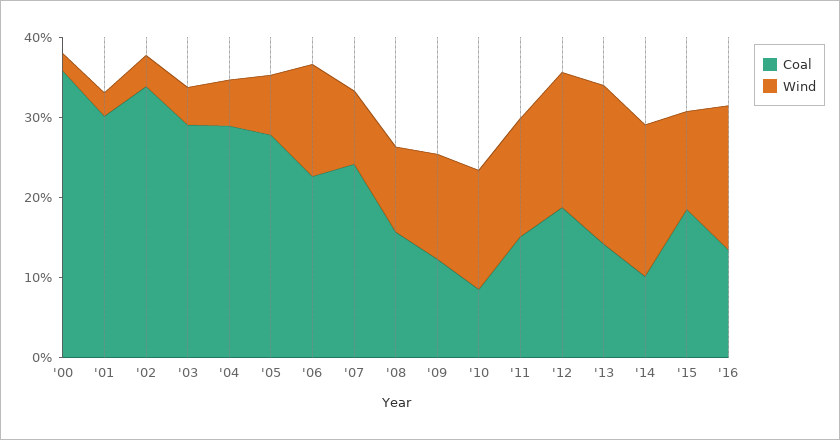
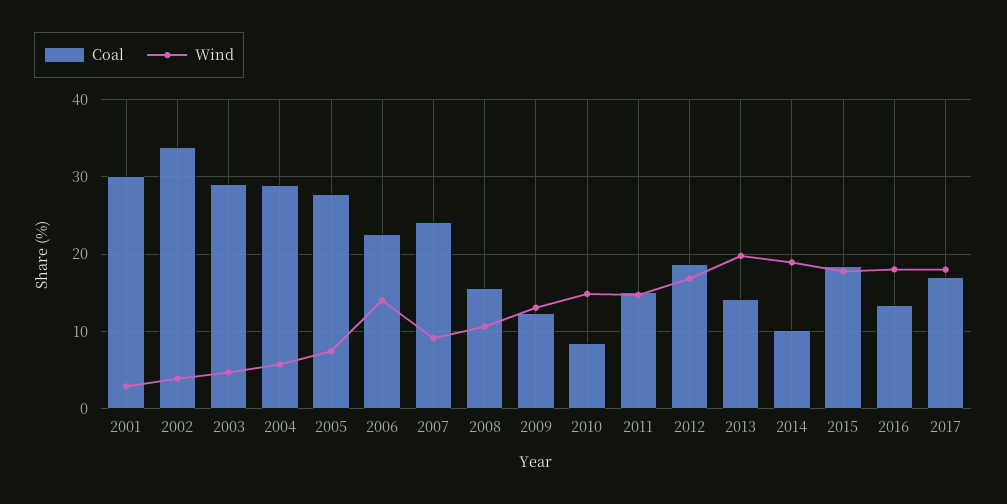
Coal, '00: 36 -> none
Wind, '00: 2 -> none
Wind, '15: 12 -> 18
Coal, 2017: none -> 17
Wind, 2017: none -> 18

